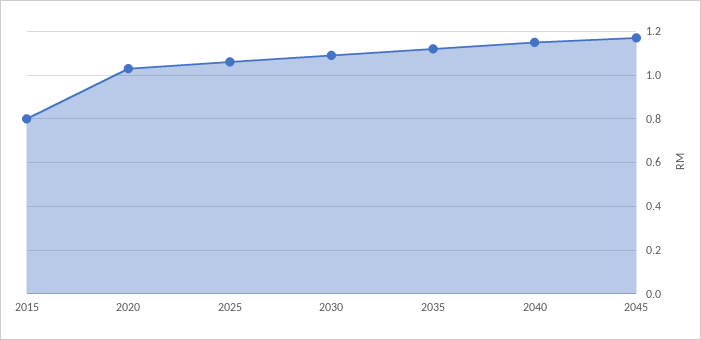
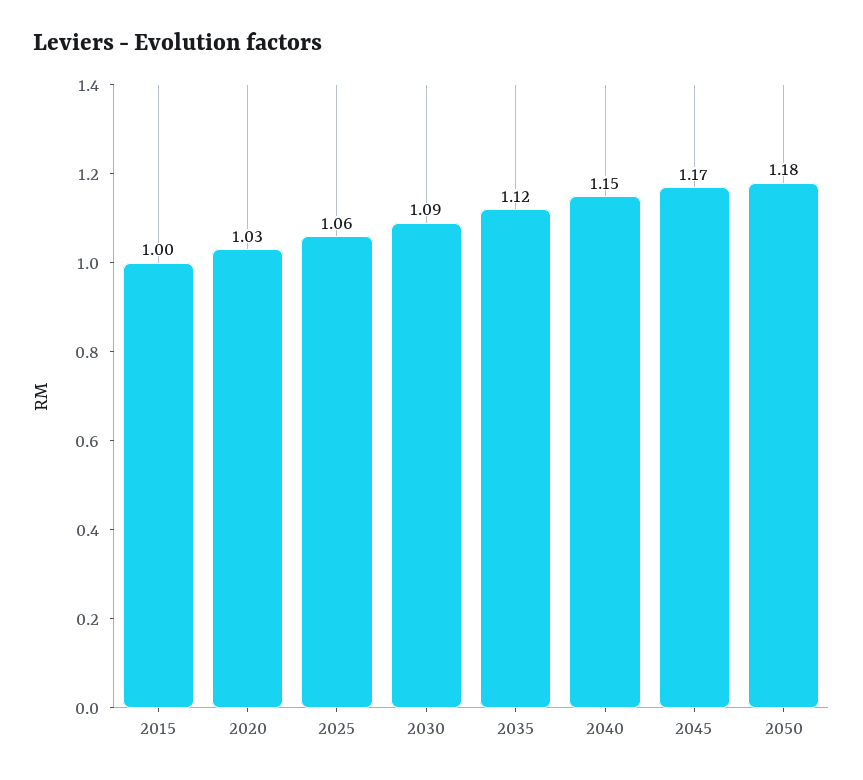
2015: 0.8 -> 1
2050: none -> 1.18

